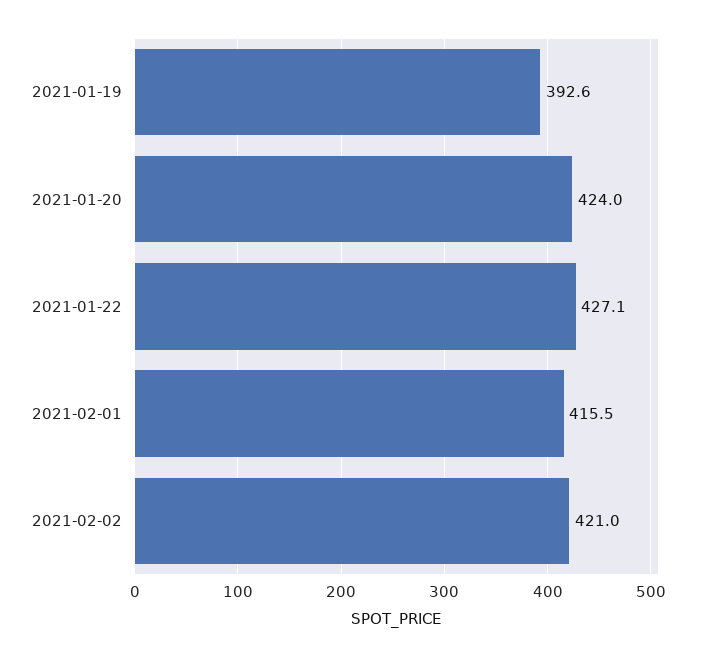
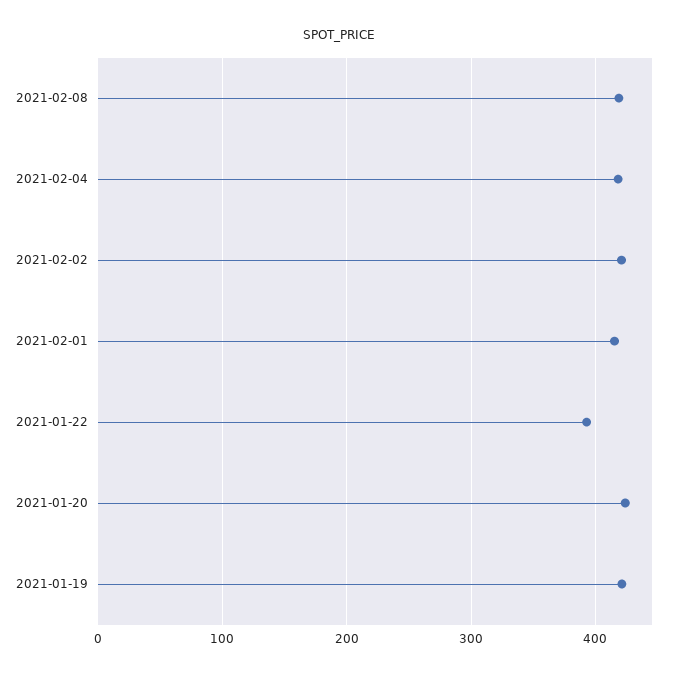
2021-01-19: 392.6 -> 420
2021-01-22: 427.1 -> 390
2021-02-08: none -> 420
2021-02-04: none -> 420

